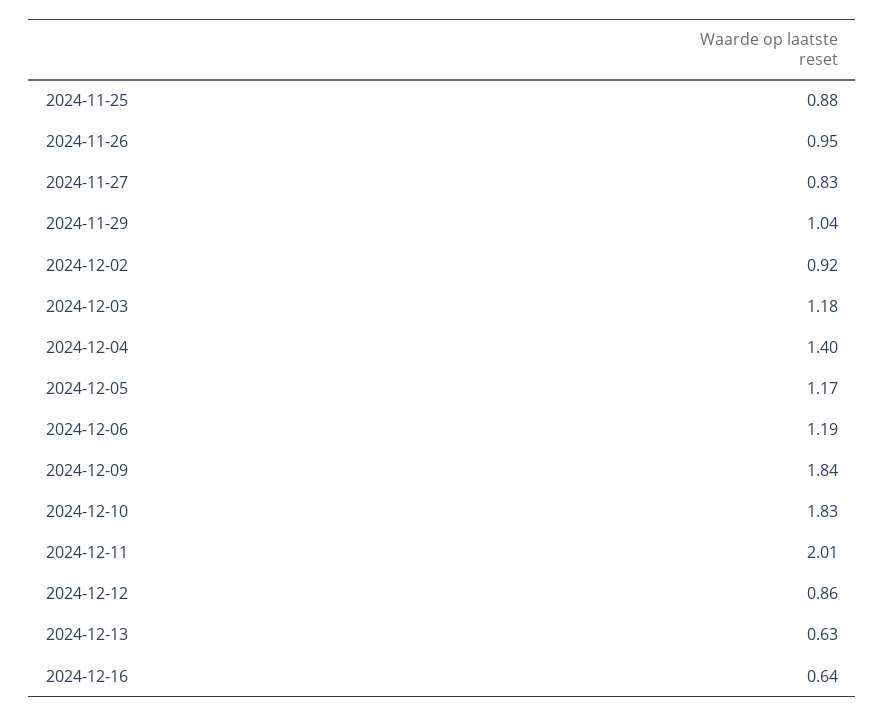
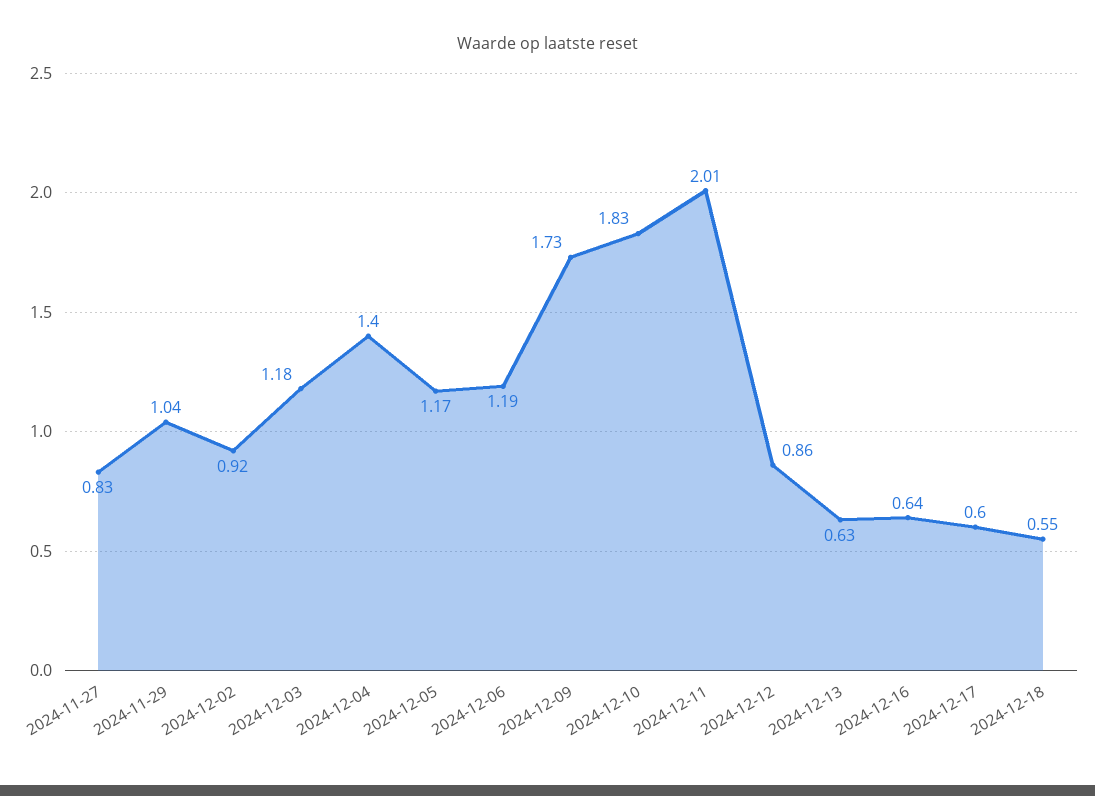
2024-11-25: 0.88 -> none
2024-11-26: 0.95 -> none
2024-12-09: 1.84 -> 1.73
2024-12-17: none -> 0.6
2024-12-18: none -> 0.55

